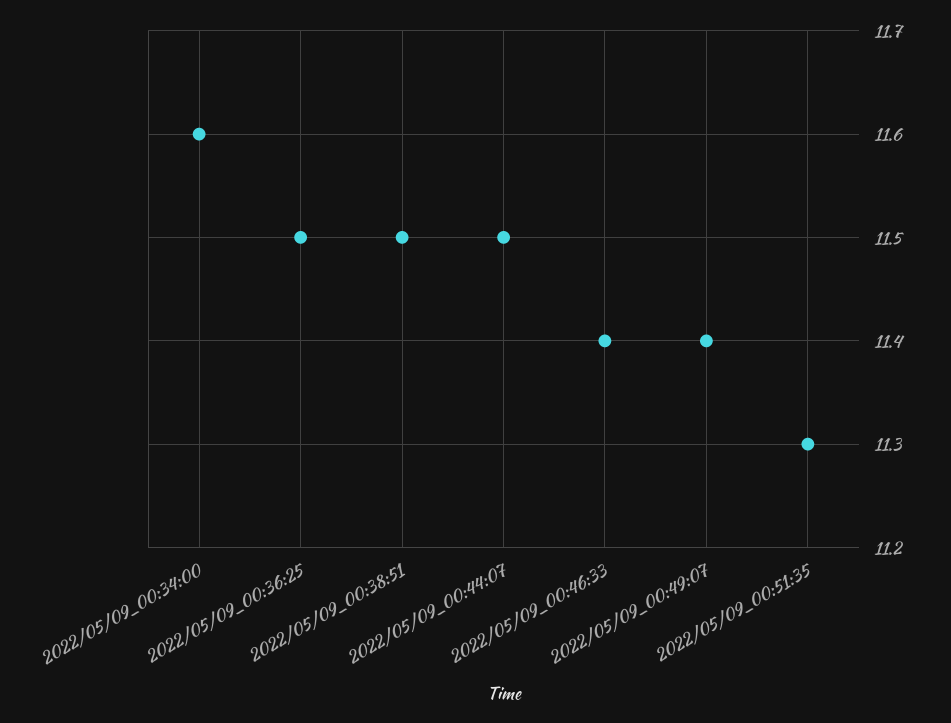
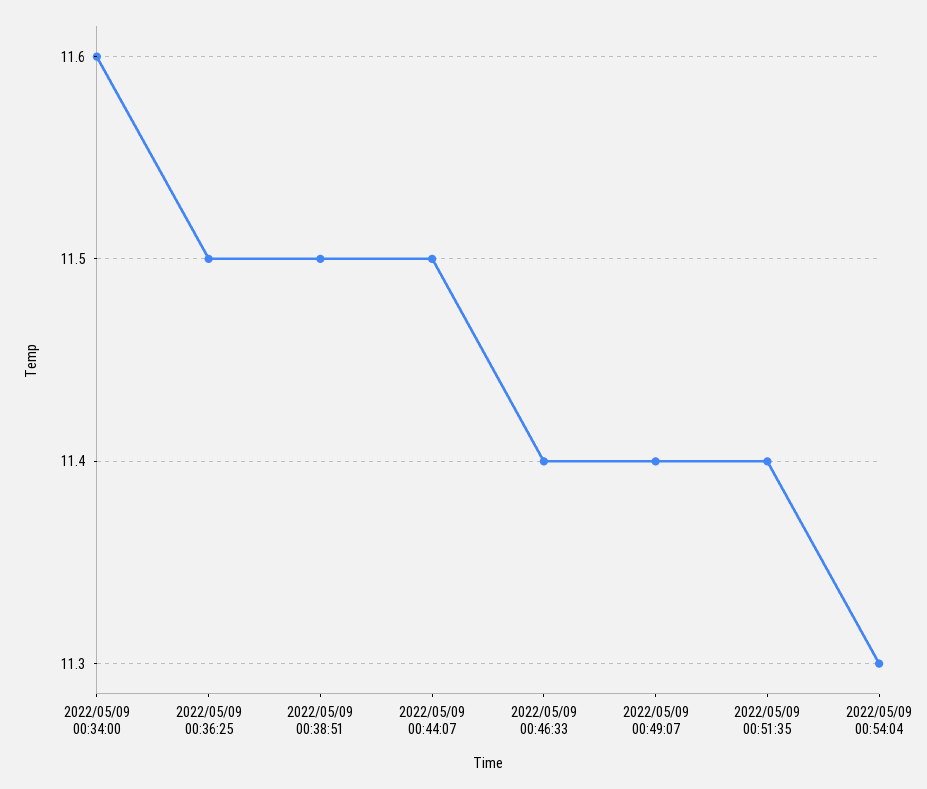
2022/05/09_00:51:35: 11.3 -> 11.4
2022/05/09 00:54:04: none -> 11.3

